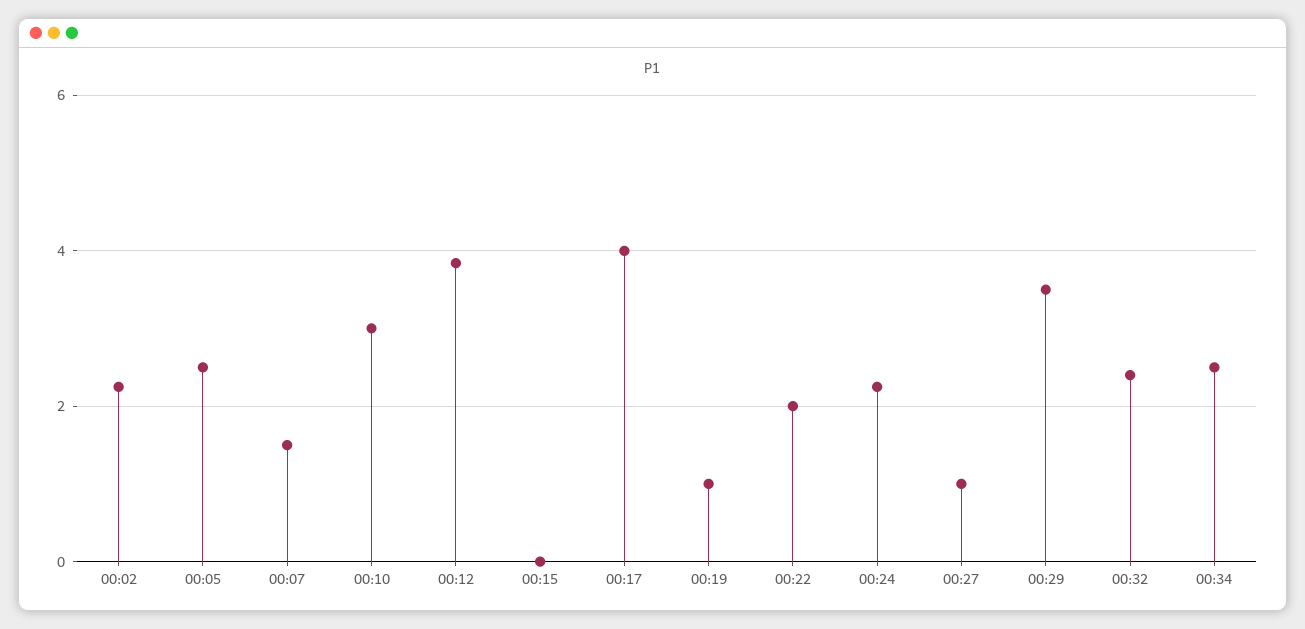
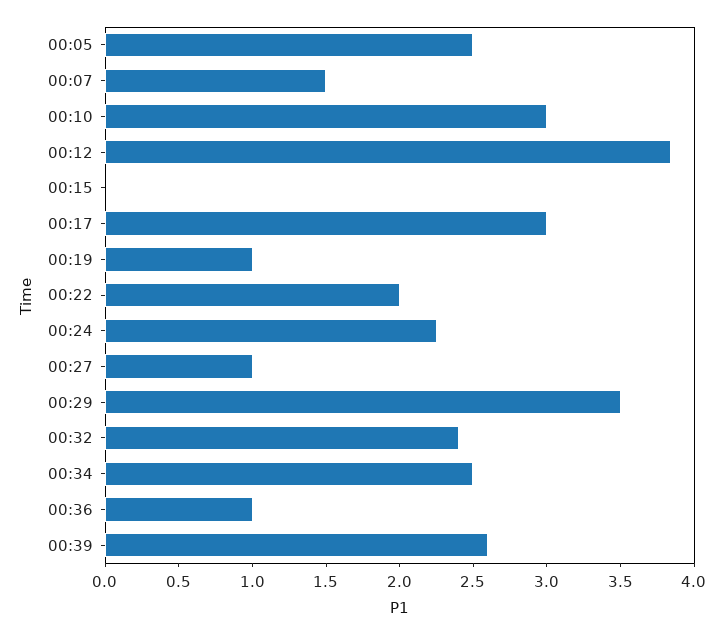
00:02: 2.2 -> none
00:17: 4 -> 3
00:36: none -> 1
00:39: none -> 2.6

